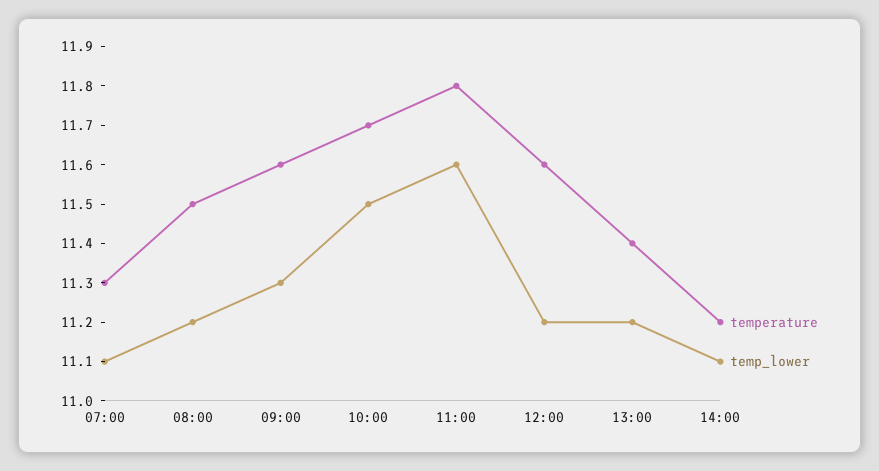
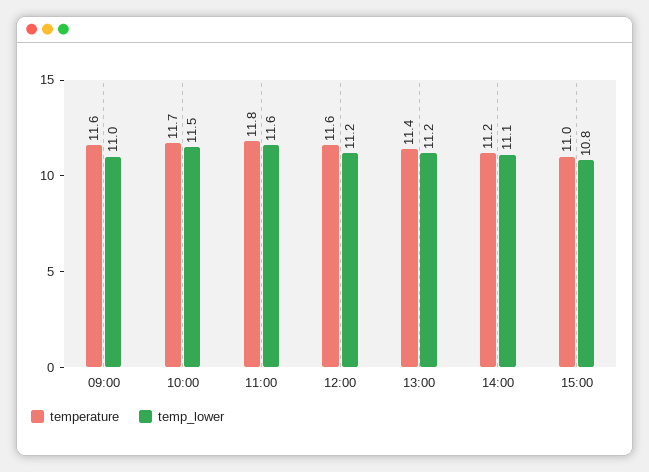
temperature, 07:00: 11.3 -> none
temp_lower, 07:00: 11.1 -> none
temperature, 08:00: 11.5 -> none
temp_lower, 08:00: 11.2 -> none
temp_lower, 09:00: 11.3 -> 11
temperature, 15:00: none -> 11
temp_lower, 15:00: none -> 10.8

